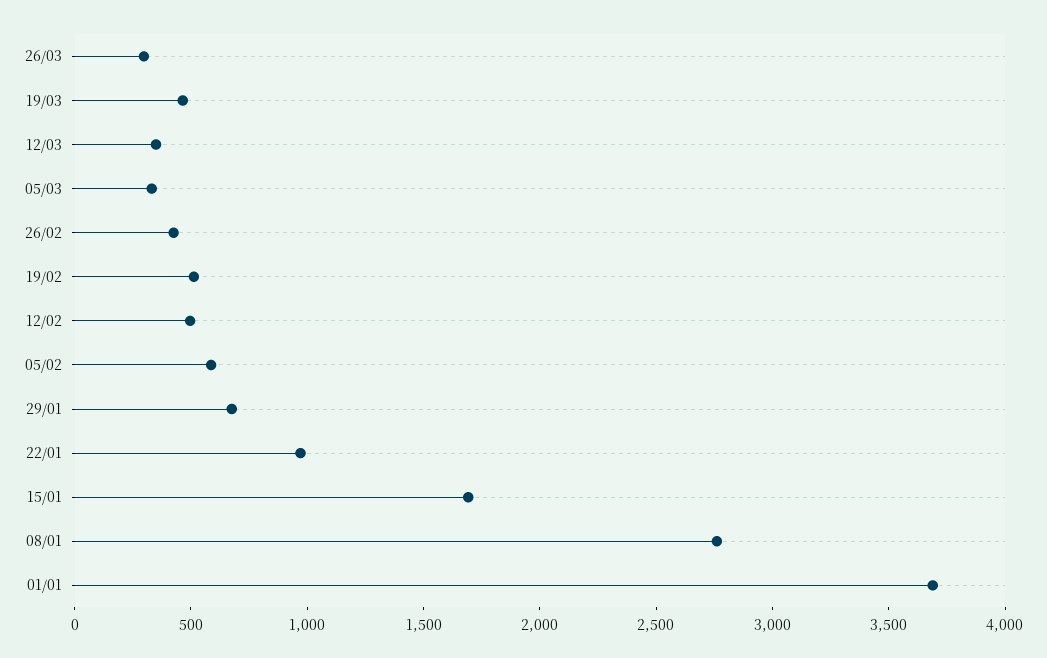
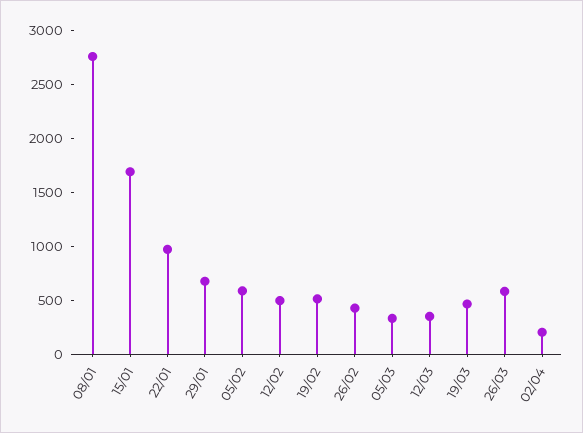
26/03: 300 -> 600
01/01: 3700 -> none
02/04: none -> 200

